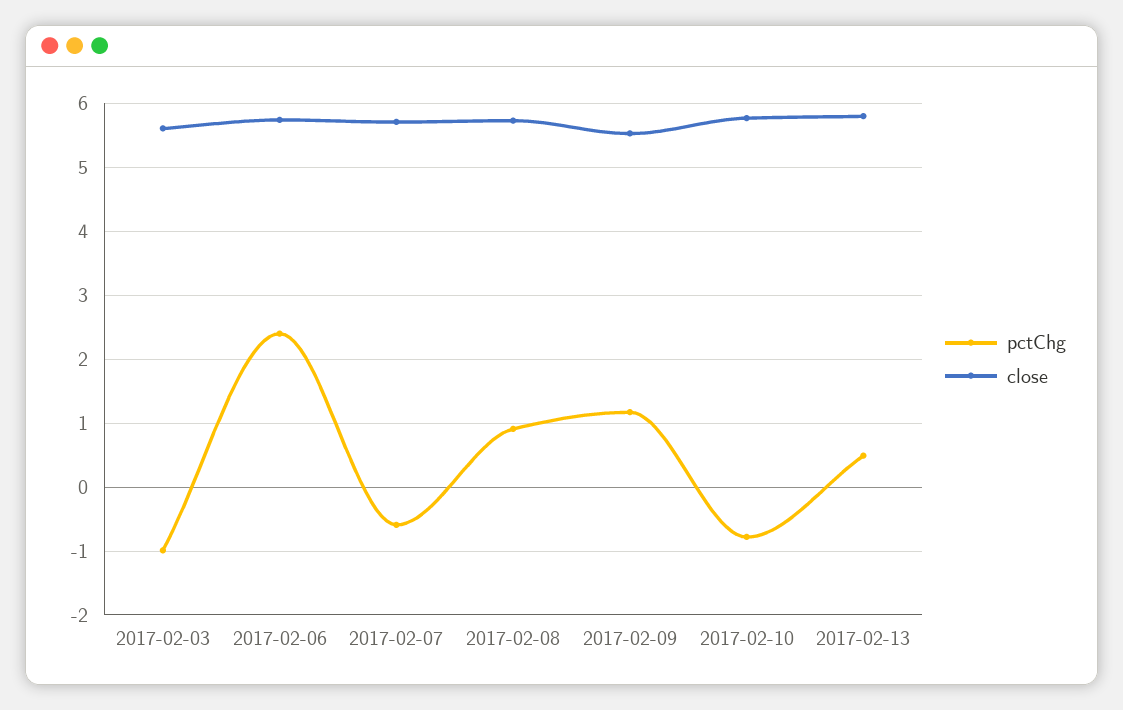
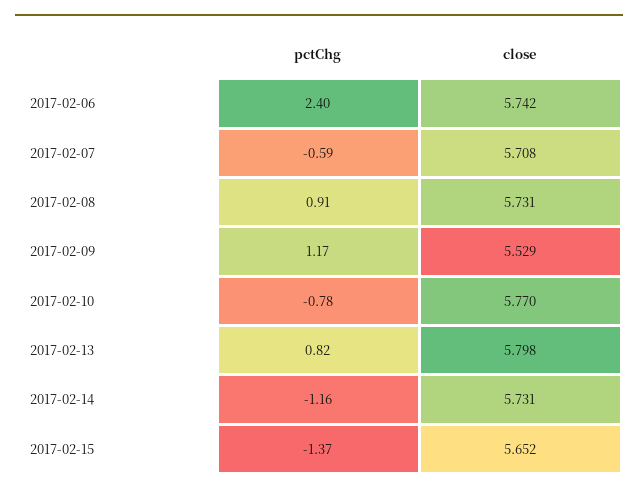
pctChg, 2017-02-03: -1 -> none
close, 2017-02-03: 5.6 -> none
pctChg, 2017-02-13: 0.5 -> 0.82
pctChg, 2017-02-14: none -> -1.16
close, 2017-02-14: none -> 5.731
pctChg, 2017-02-15: none -> -1.37
close, 2017-02-15: none -> 5.652

